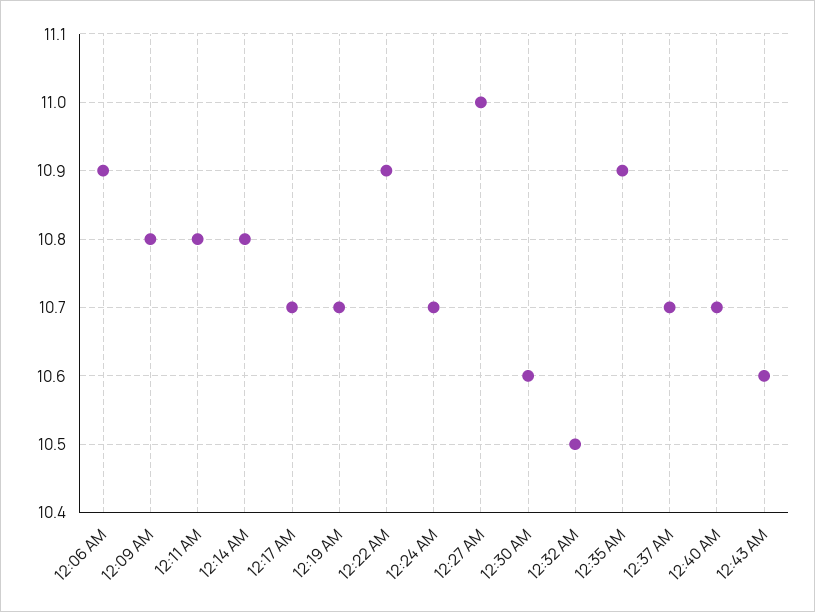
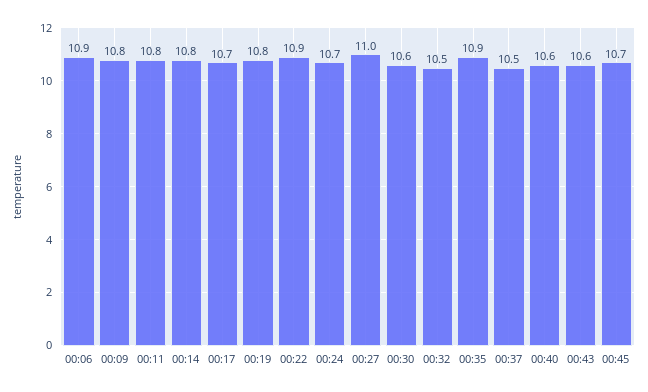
12:19 AM: 10.7 -> 10.8
12:37 AM: 10.7 -> 10.5
12:40 AM: 10.7 -> 10.6
00:45: none -> 10.7

